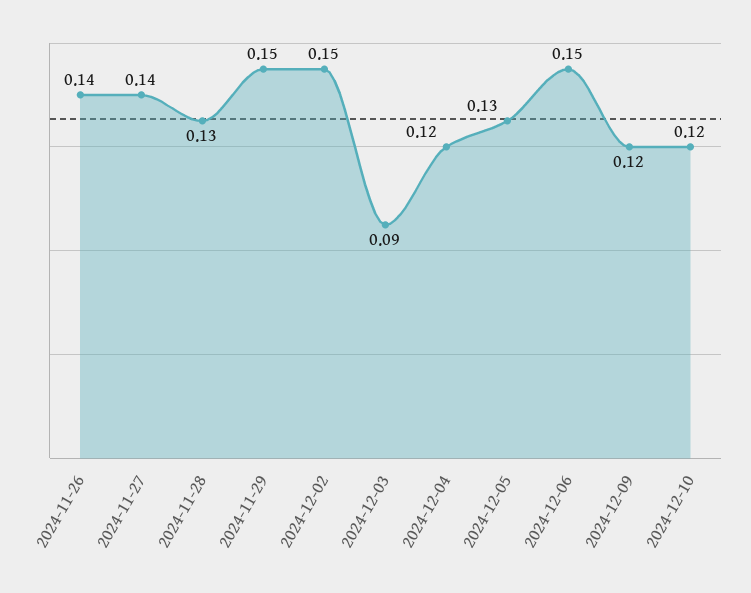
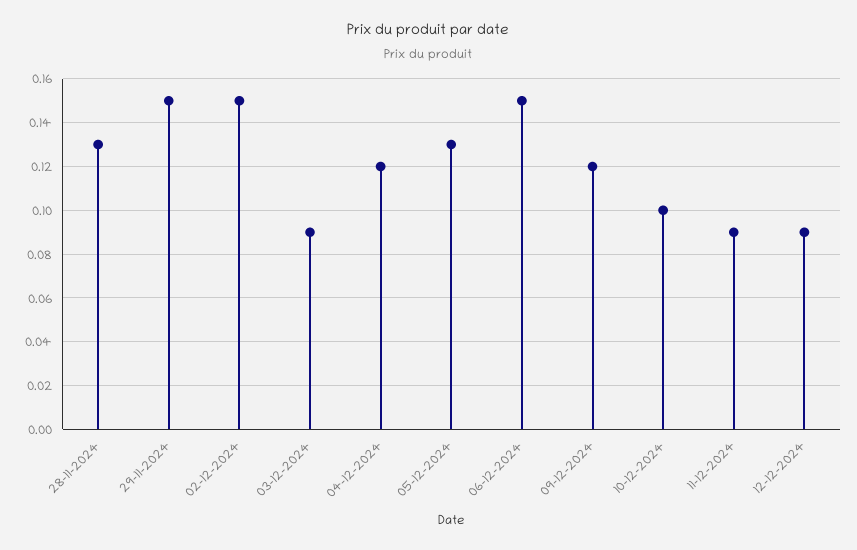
2024-11-26: 0.14 -> none
2024-11-27: 0.14 -> none
2024-12-10: 0.12 -> 0.1
11-12-2024: none -> 0.09
12-12-2024: none -> 0.09

